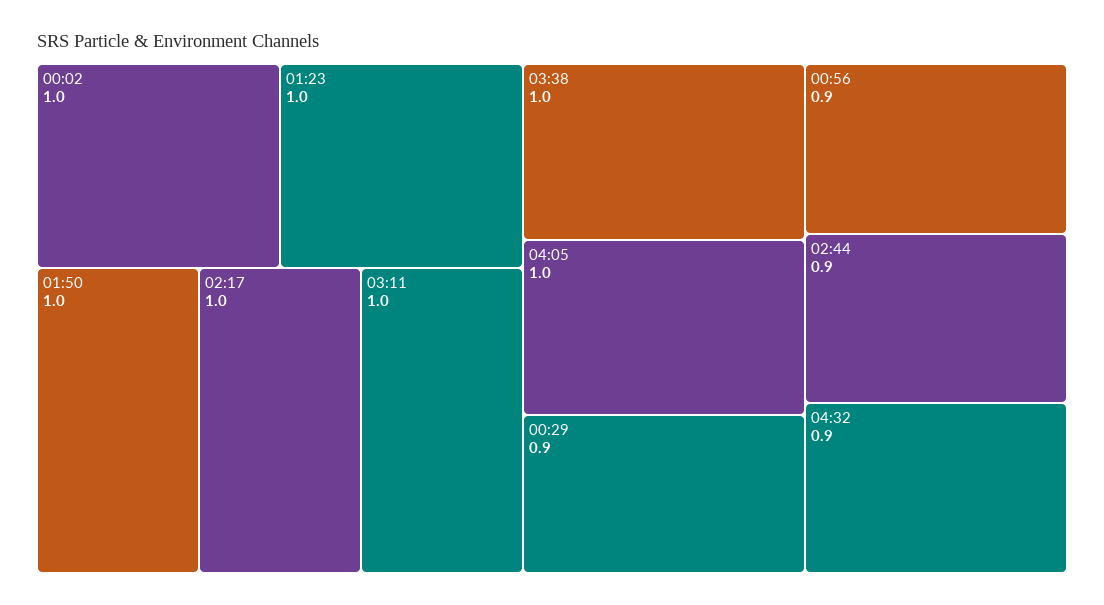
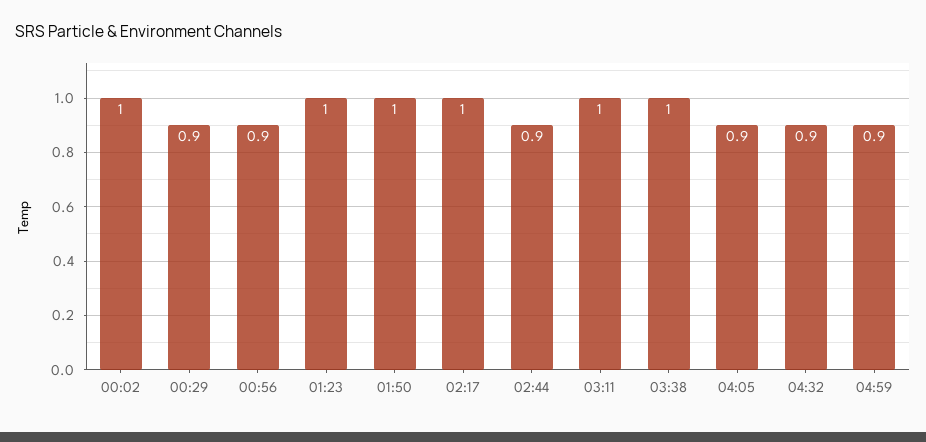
04:05: 1 -> 0.9
04:59: none -> 0.9

